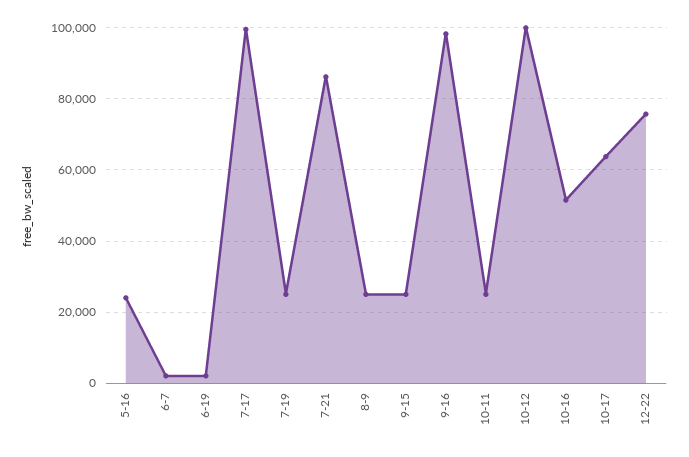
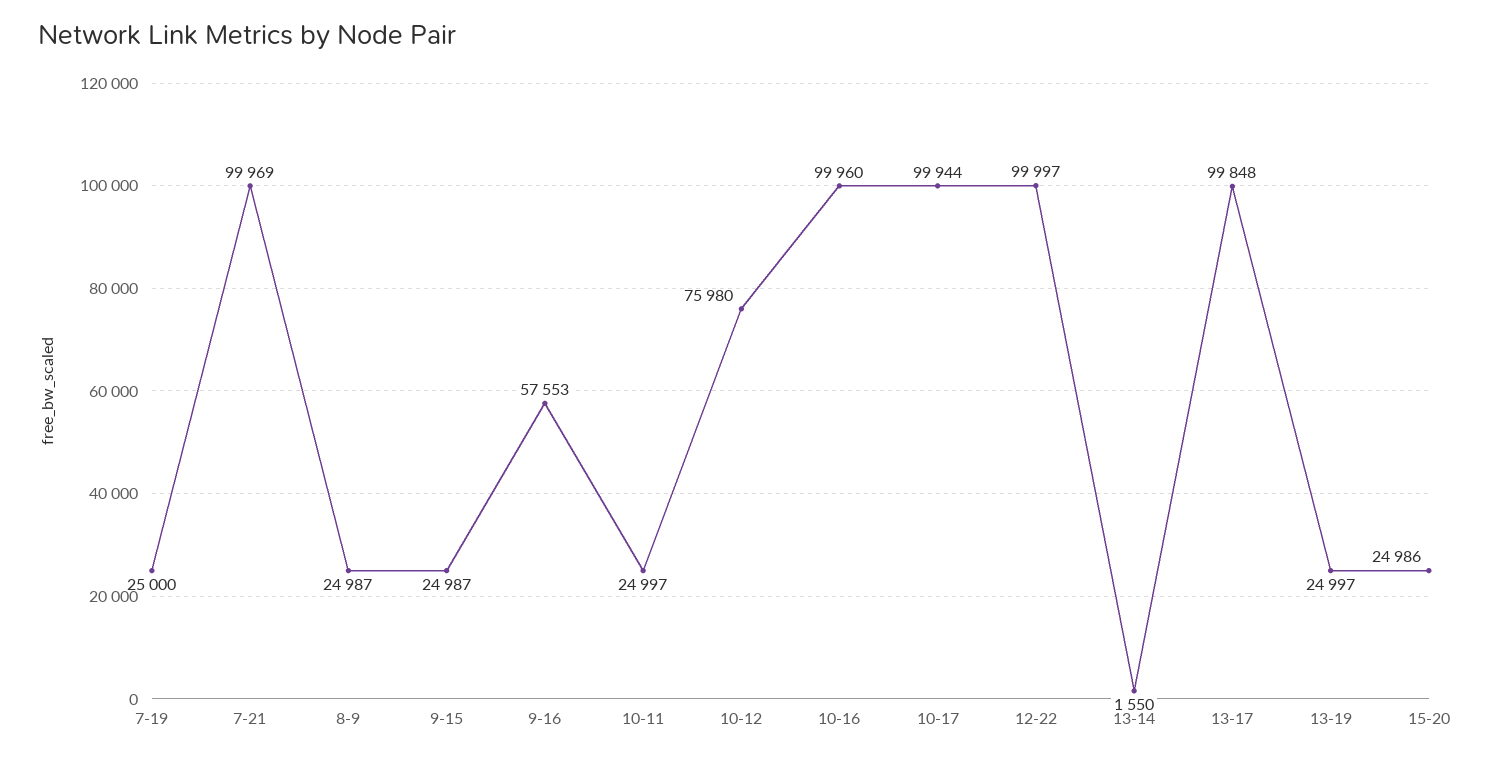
5-16: 24000 -> none
6-7: 2000 -> none
6-19: 2000 -> none
7-17: 100000 -> none
7-21: 86000 -> 99969
9-16: 98000 -> 57553
10-12: 100000 -> 75980
10-16: 52000 -> 99960
10-17: 64000 -> 99944
12-22: 76000 -> 99997
13-14: none -> 1550
13-17: none -> 99848
13-19: none -> 24997
15-20: none -> 24986

